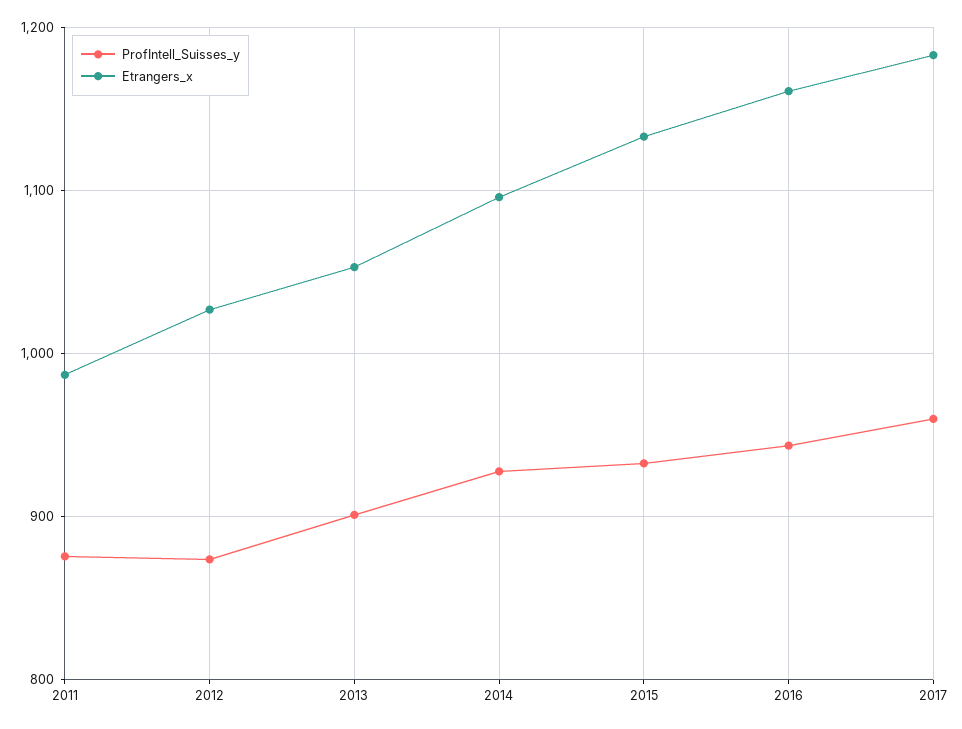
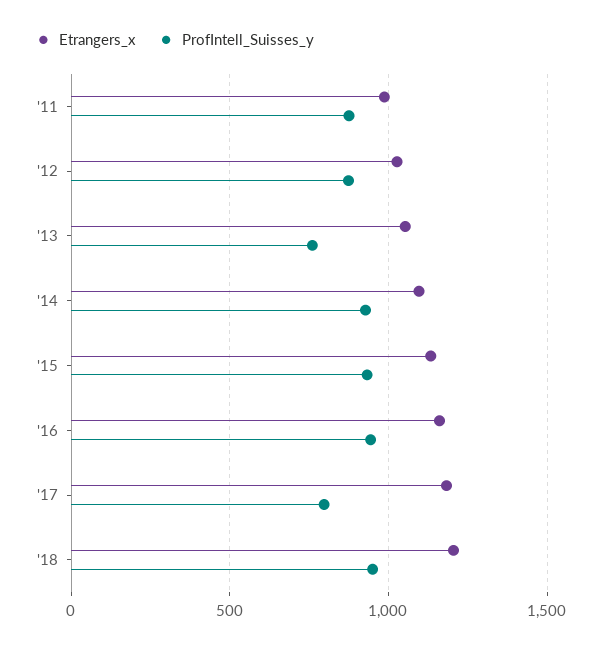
ProfIntell_Suisses_y, 2013: 900 -> 750
ProfIntell_Suisses_y, 2017: 960 -> 800
Etrangers_x, '18: none -> 1200
ProfIntell_Suisses_y, '18: none -> 950

